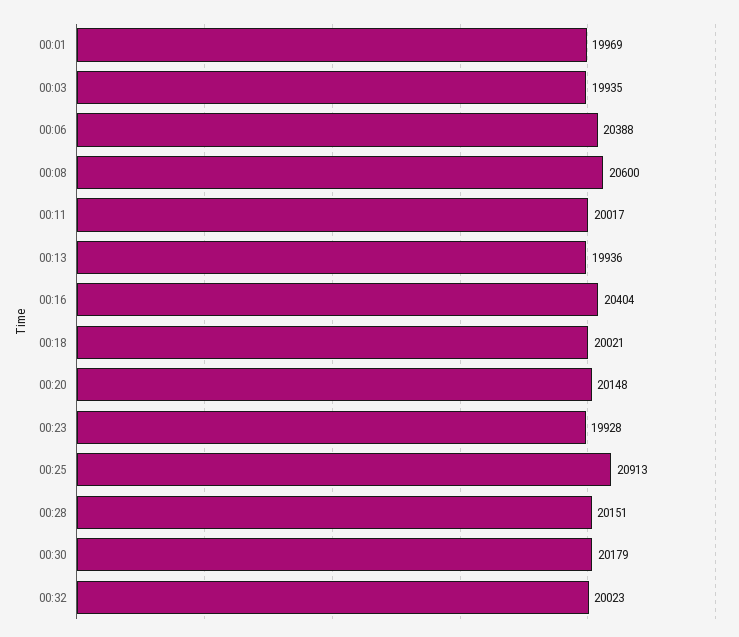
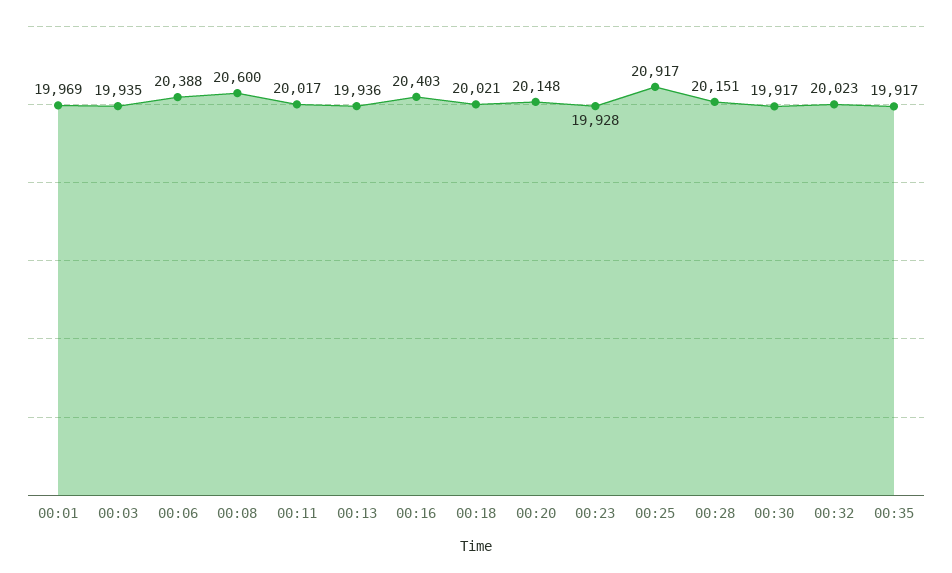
00:16: 20404 -> 20403
00:25: 20913 -> 20917
00:30: 20179 -> 19917
00:35: none -> 19917

